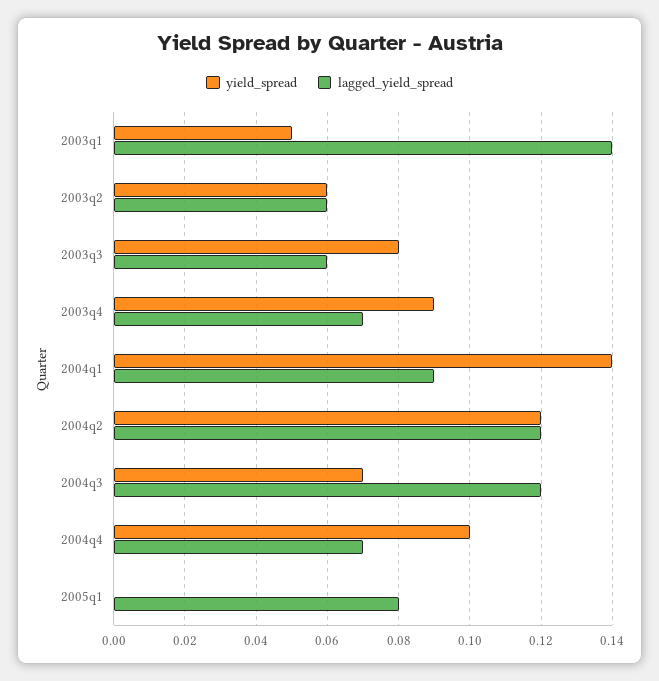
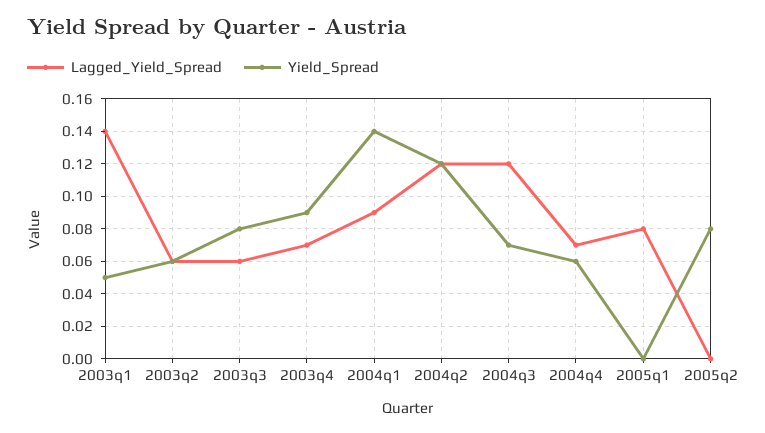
yield_spread, 2004q4: 0.1 -> 0.06
lagged_yield_spread, 2005q2: none -> 0
yield_spread, 2005q2: none -> 0.08

